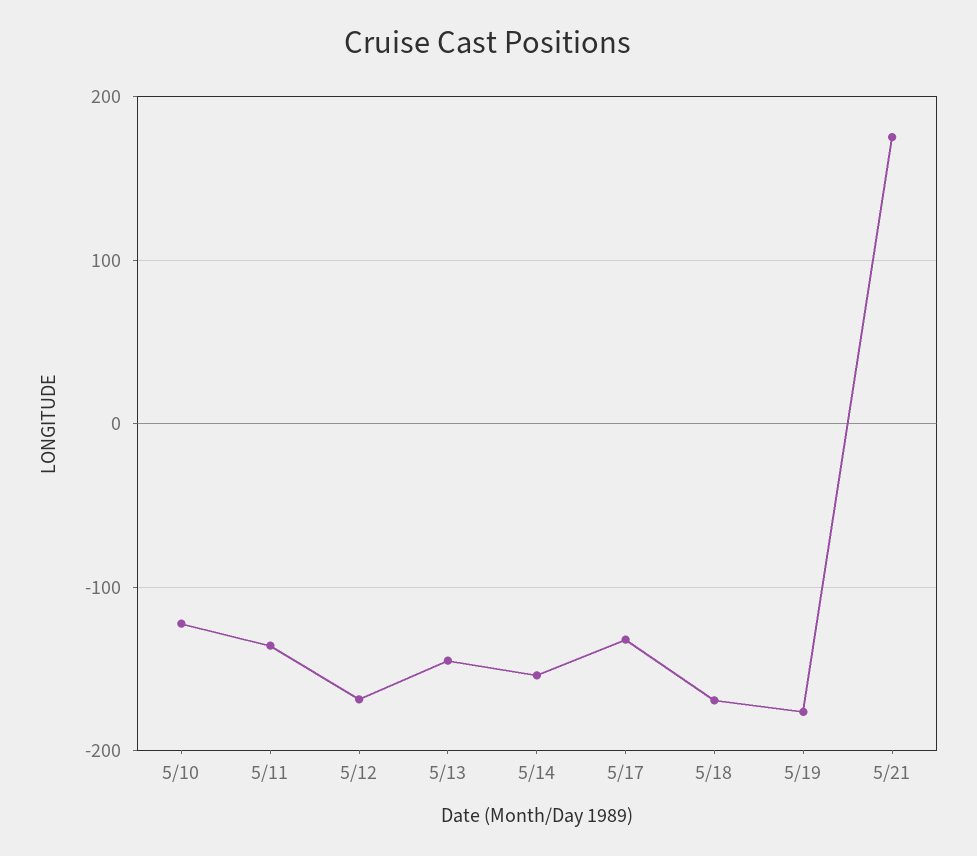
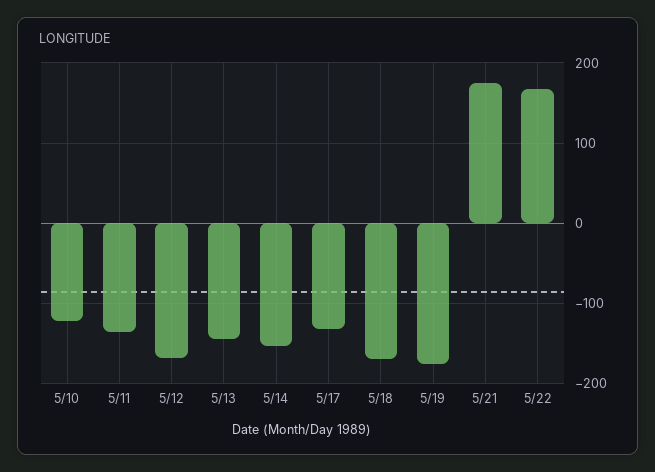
5/22: none -> 170

